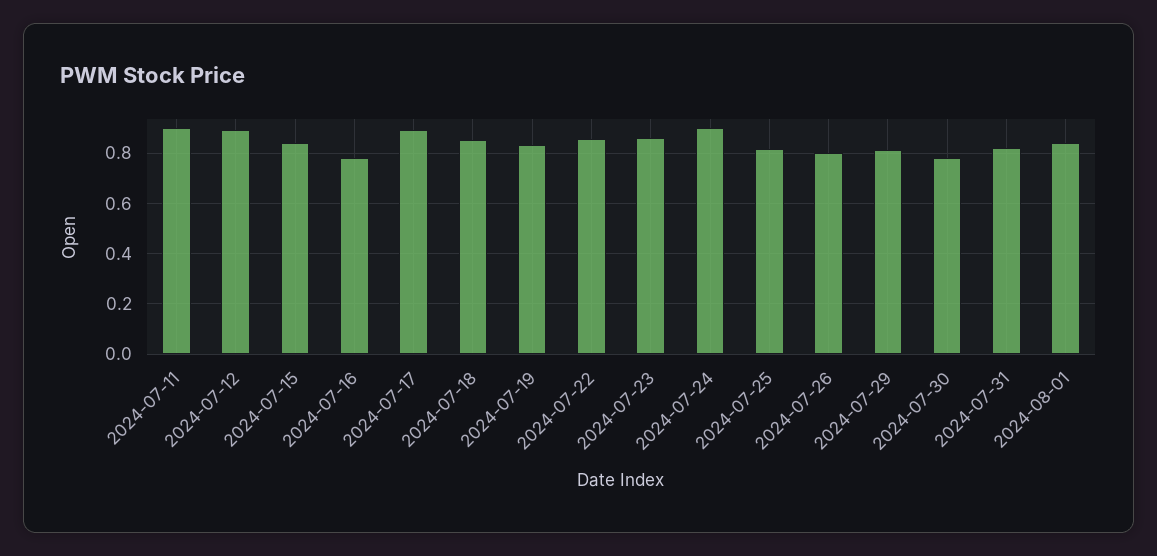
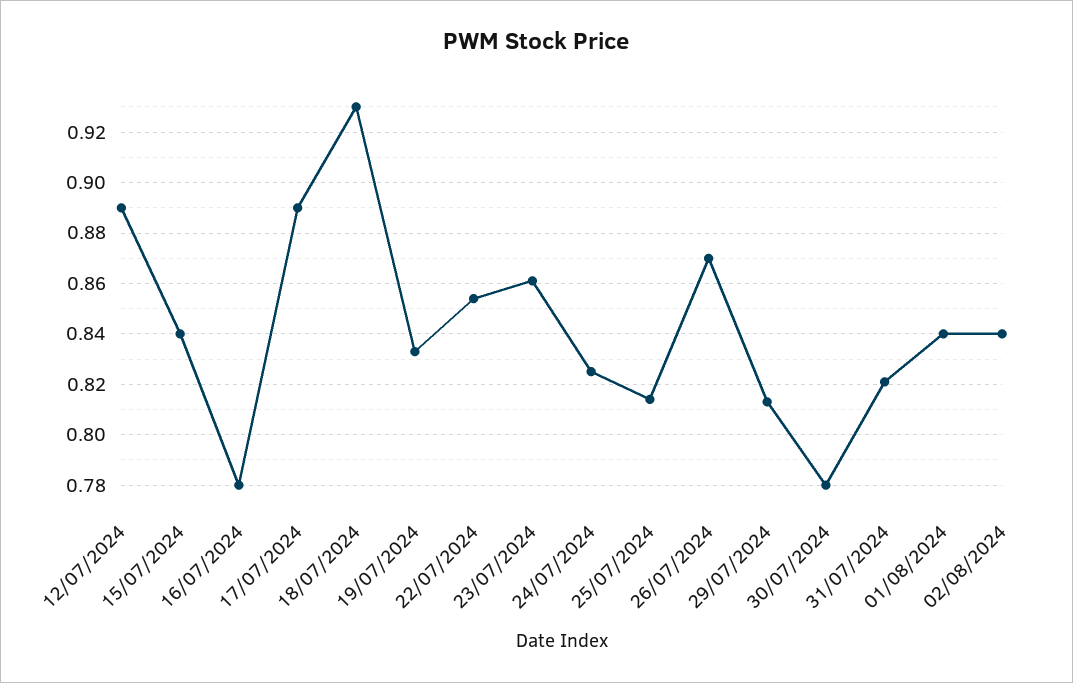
2024-07-11: 0.9 -> none
2024-07-18: 0.85 -> 0.93
2024-07-24: 0.9 -> 0.825
2024-07-26: 0.8 -> 0.87
02/08/2024: none -> 0.84

